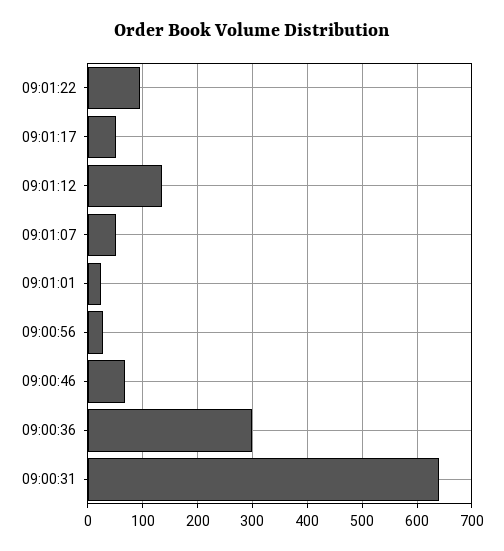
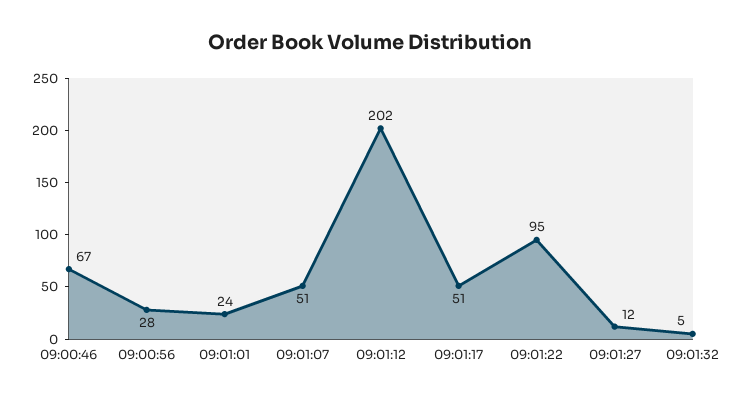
09:01:12: 140 -> 202
09:00:36: 300 -> none
09:00:31: 640 -> none
09:01:27: none -> 12
09:01:32: none -> 5

